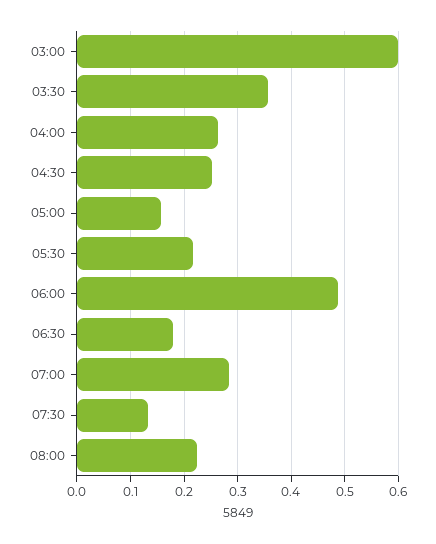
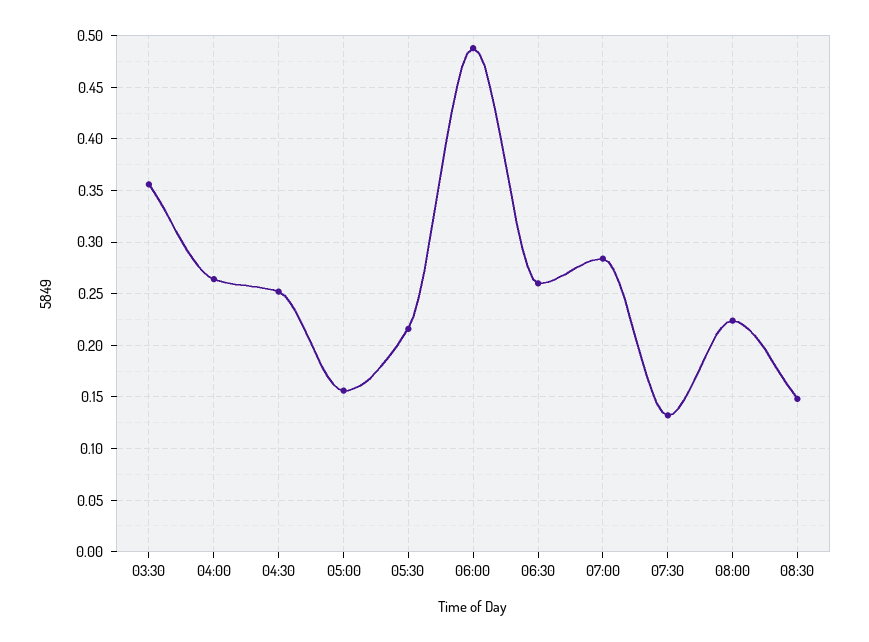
03:00: 0.6 -> none
06:30: 0.18 -> 0.26
08:30: none -> 0.15

